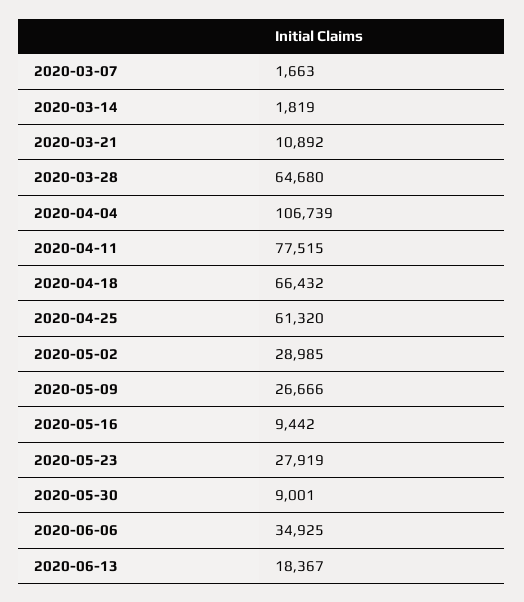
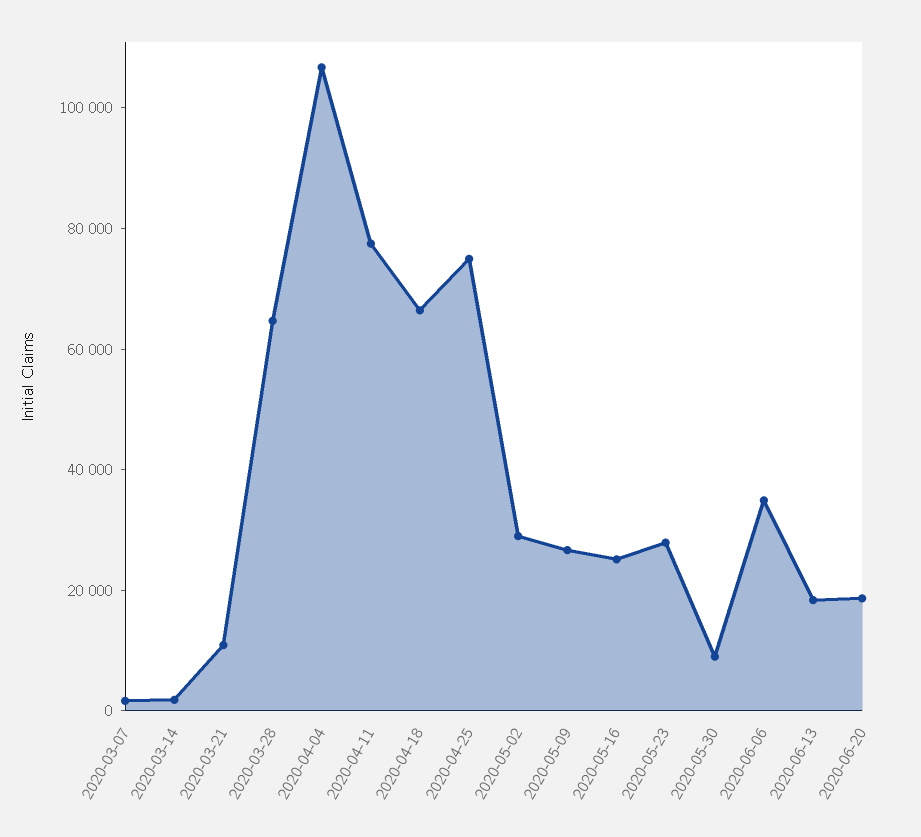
2020-04-25: 61320 -> 75000
2020-05-16: 9442 -> 25000
2020-06-20: none -> 20000

